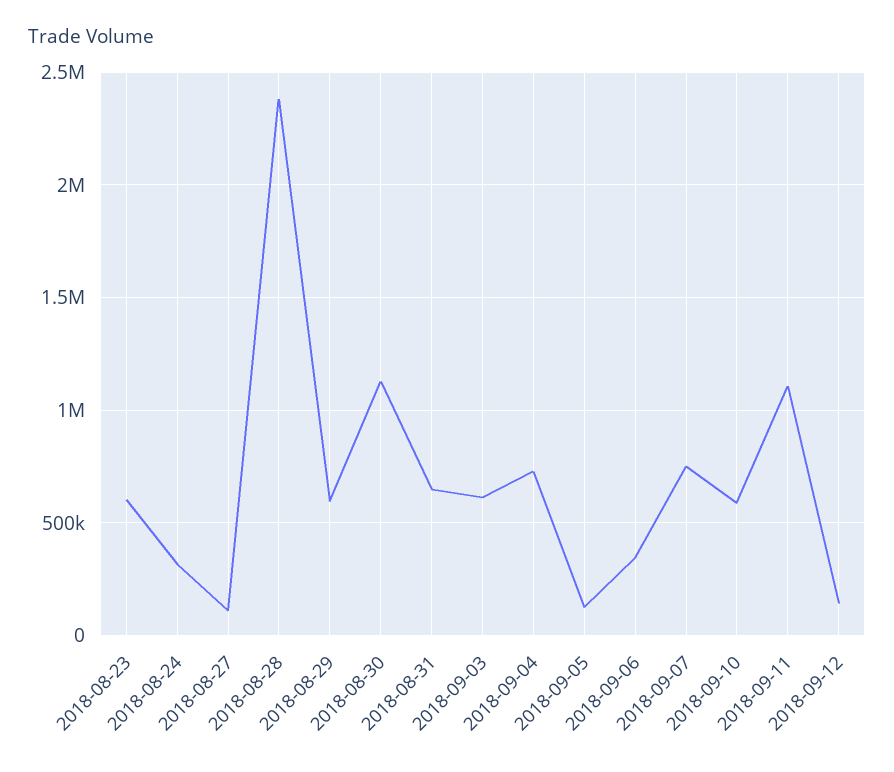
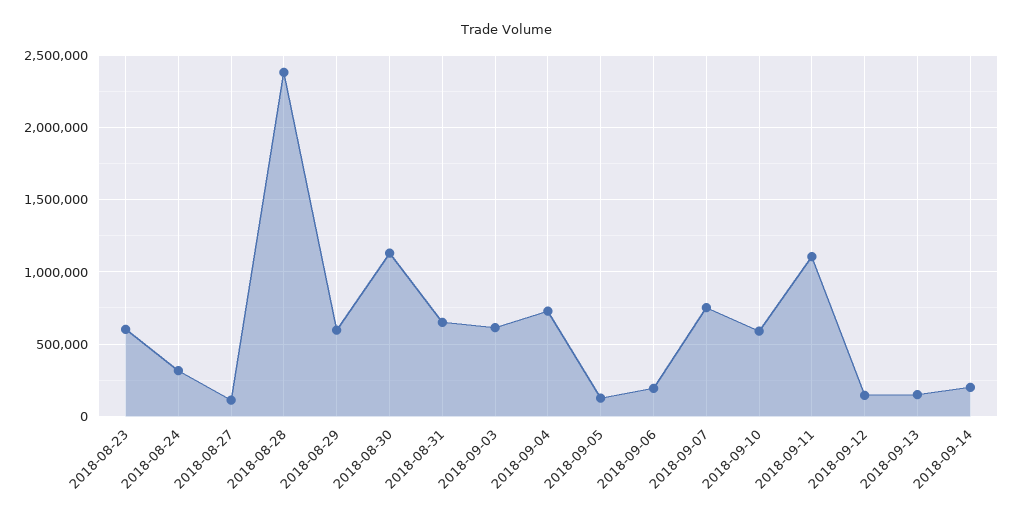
2018-09-06: 350000 -> 200000
2018-09-13: none -> 150000
2018-09-14: none -> 200000

